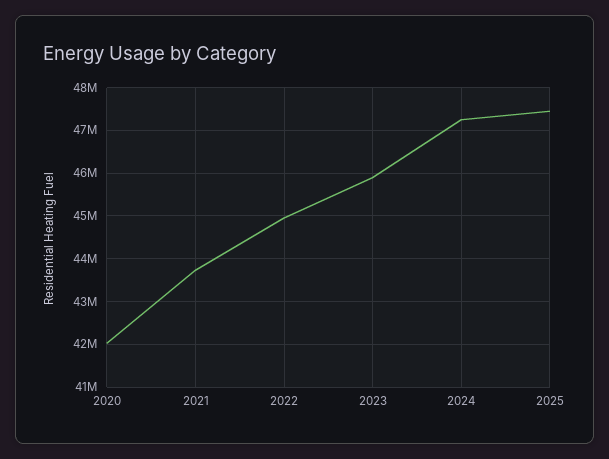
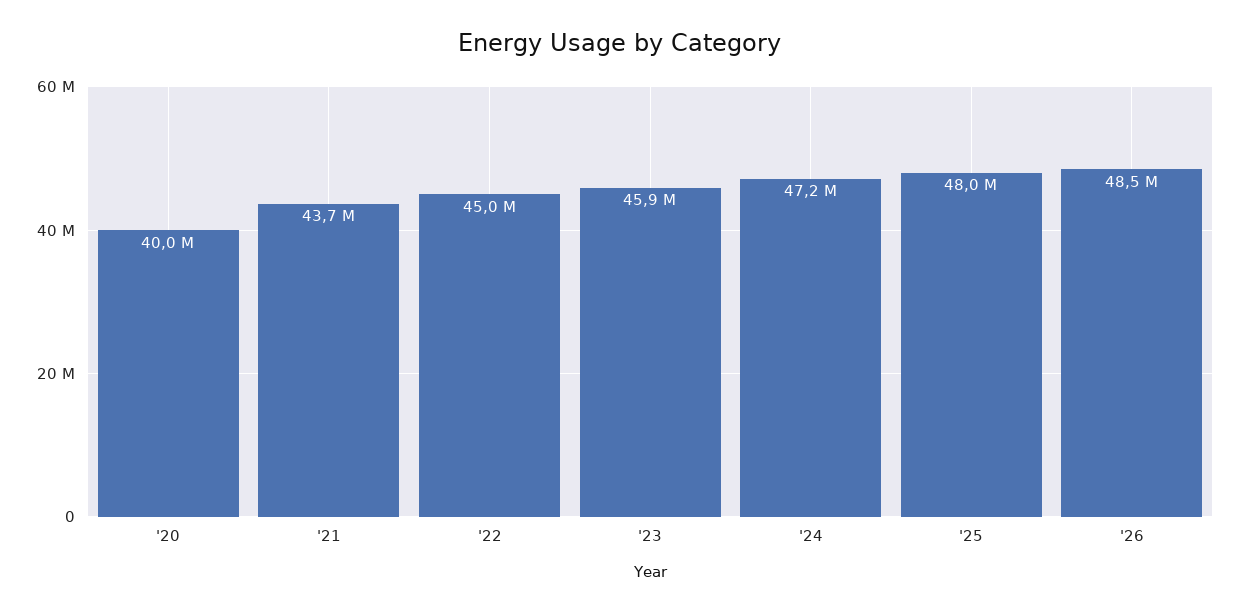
2020: 42000000 -> 40000000
2025: 47400000 -> 48000000
'26: none -> 48500000

